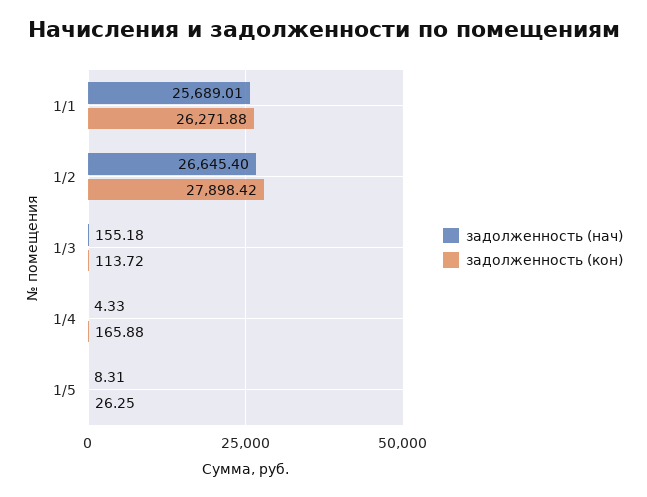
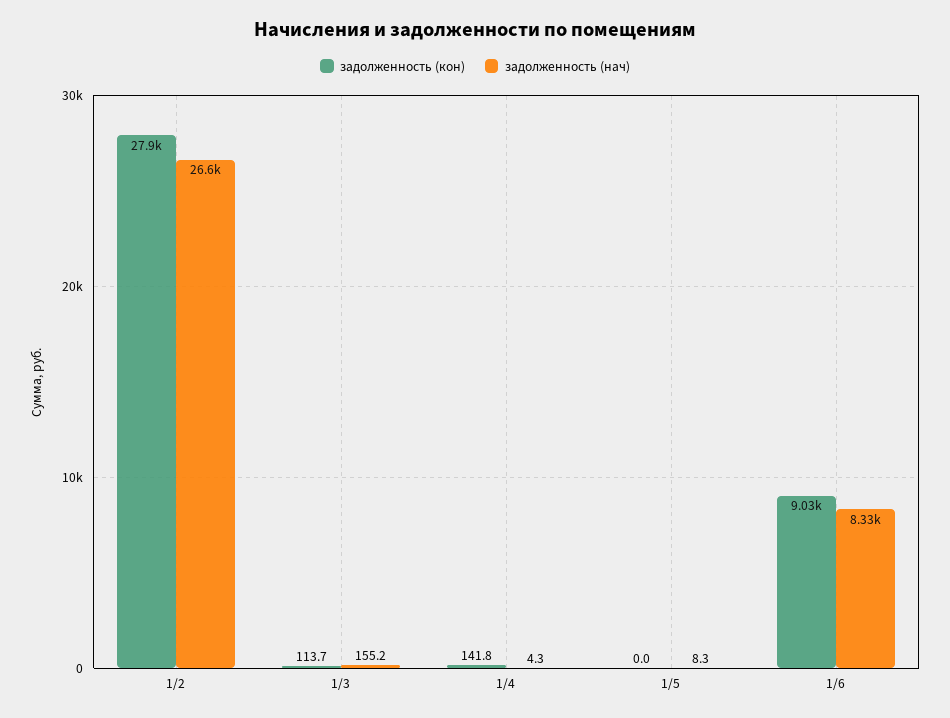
задолженность (нач), 1/1: 25689.01 -> none
задолженность (кон), 1/1: 26271.88 -> none
задолженность (кон), 1/4: 165.88 -> 141.8
задолженность (кон), 1/5: 26.25 -> 0
задолженность (кон), 1/6: none -> 9030
задолженность (нач), 1/6: none -> 8330

